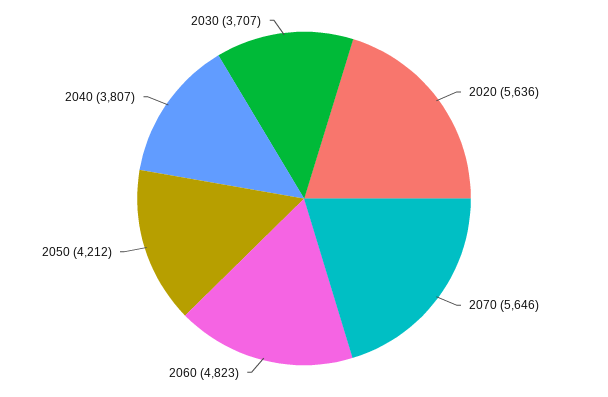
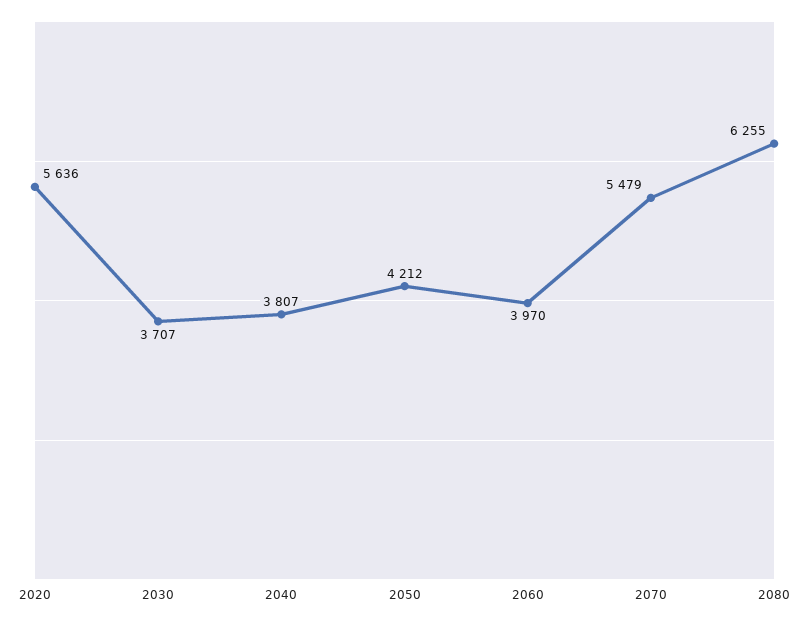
2070: 5646 -> 5479
2060: 4823 -> 3970
2080: none -> 6255

